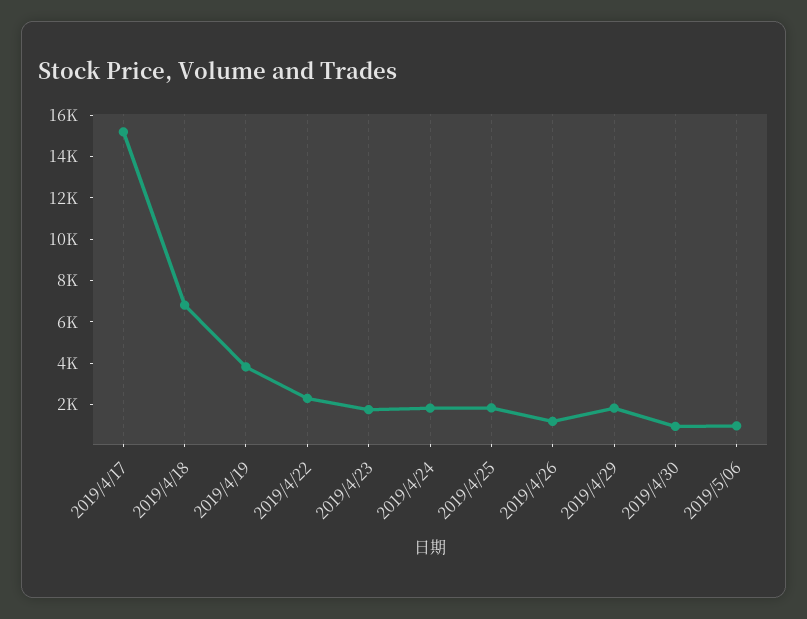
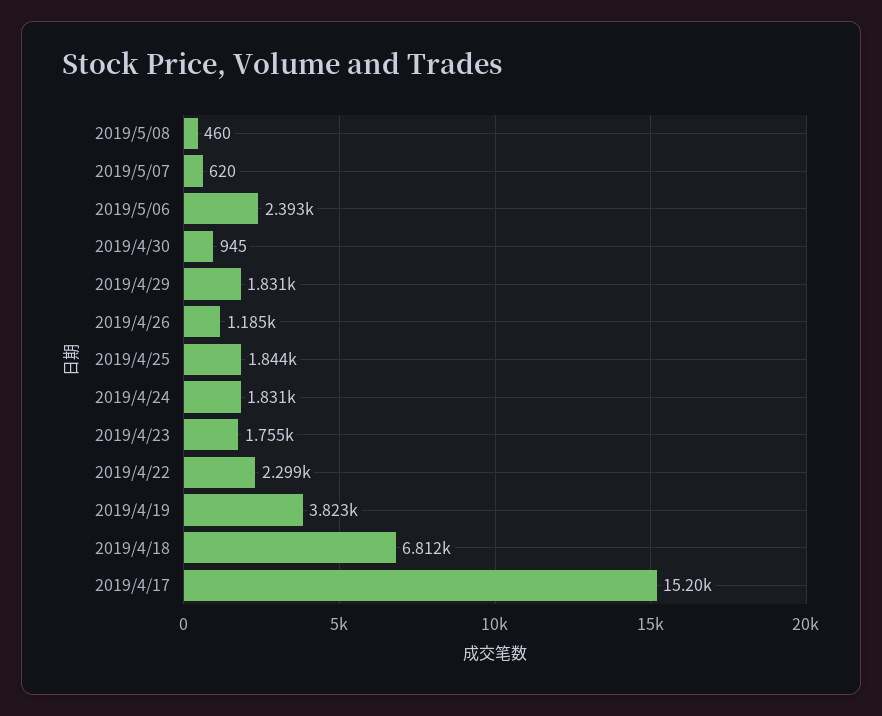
2019/5/06: 1000 -> 2393
2019/5/08: none -> 460
2019/5/07: none -> 620

